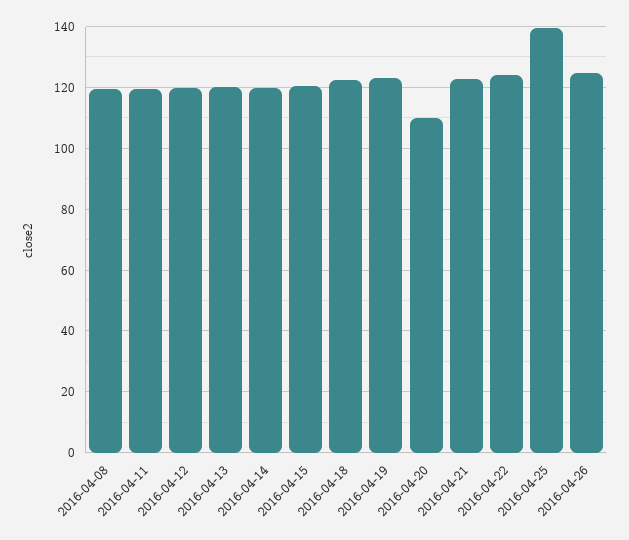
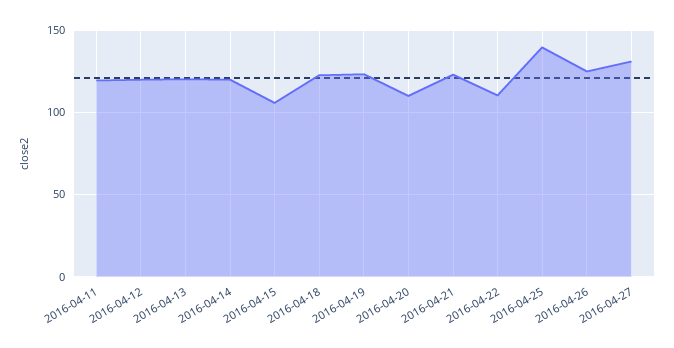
2016-04-08: 120 -> none
2016-04-15: 120 -> 105
2016-04-22: 124 -> 110
2016-04-27: none -> 130

